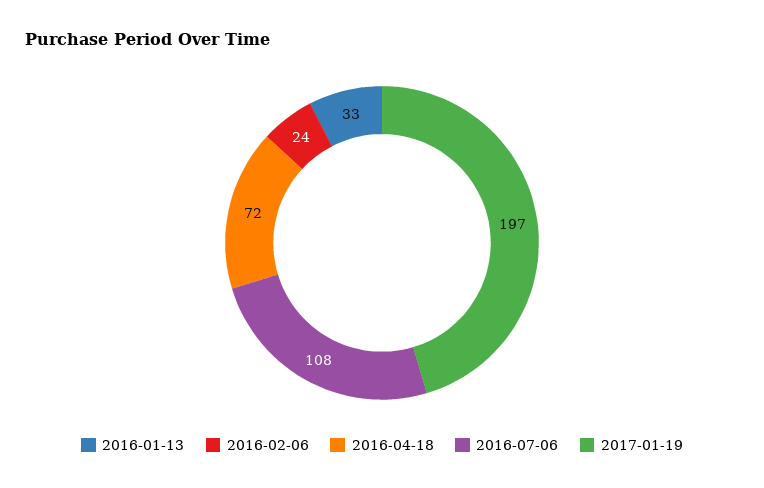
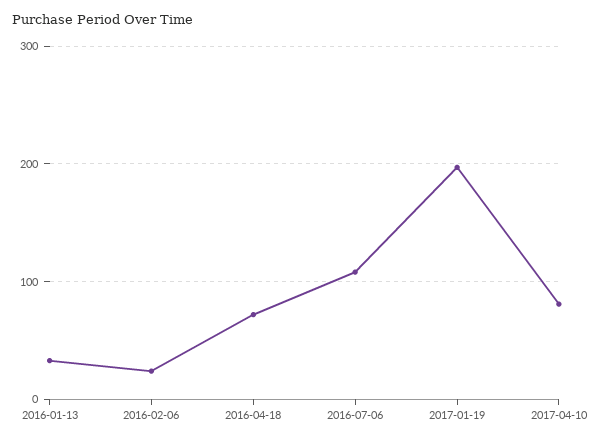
2017-04-10: none -> 80

